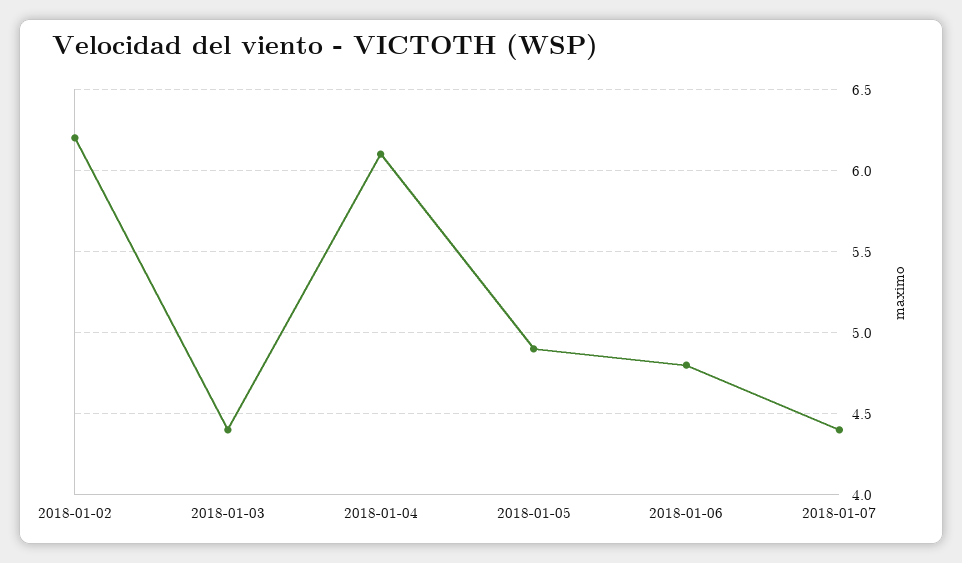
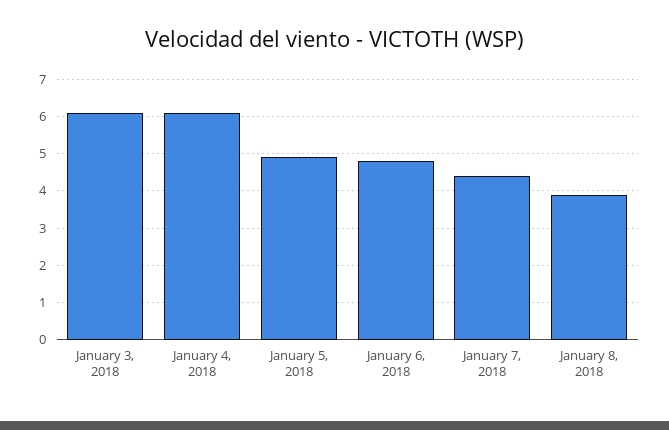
2018-01-02: 6.2 -> none
2018-01-03: 4.4 -> 6
January 8, 2018: none -> 4

